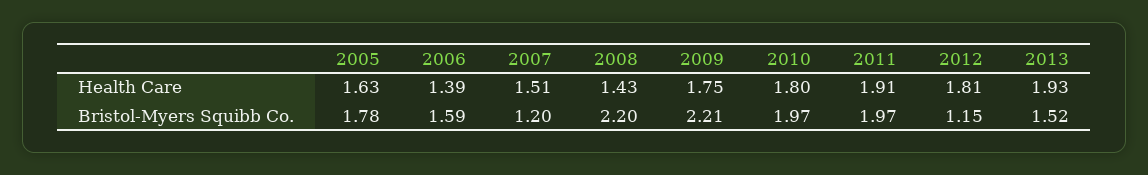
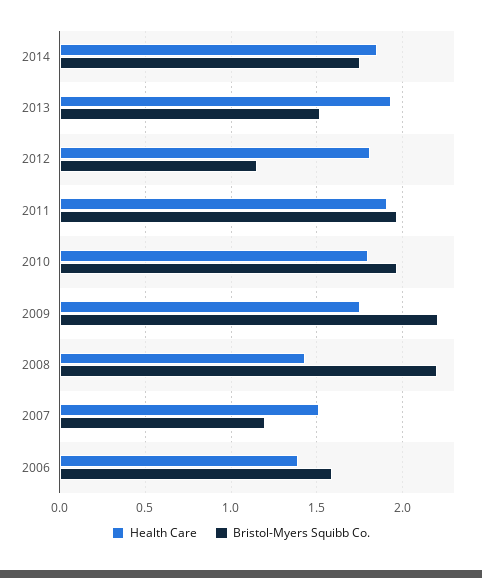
Health Care, 2005: 1.63 -> none
Bristol-Myers Squibb Co., 2005: 1.78 -> none
Health Care, 2014: none -> 1.85
Bristol-Myers Squibb Co., 2014: none -> 1.75

